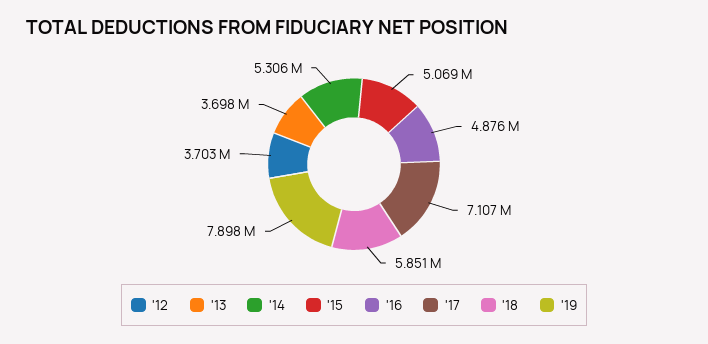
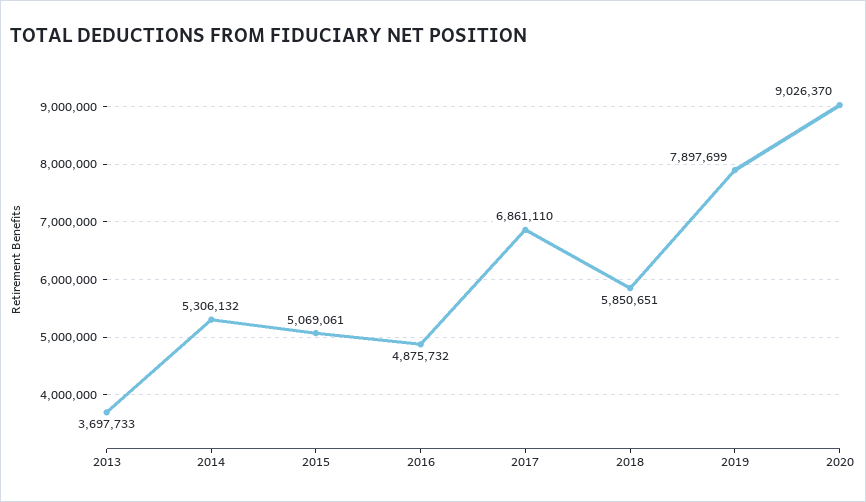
'12: 3703000 -> none
'17: 7107000 -> 6861110
2020: none -> 9026370

